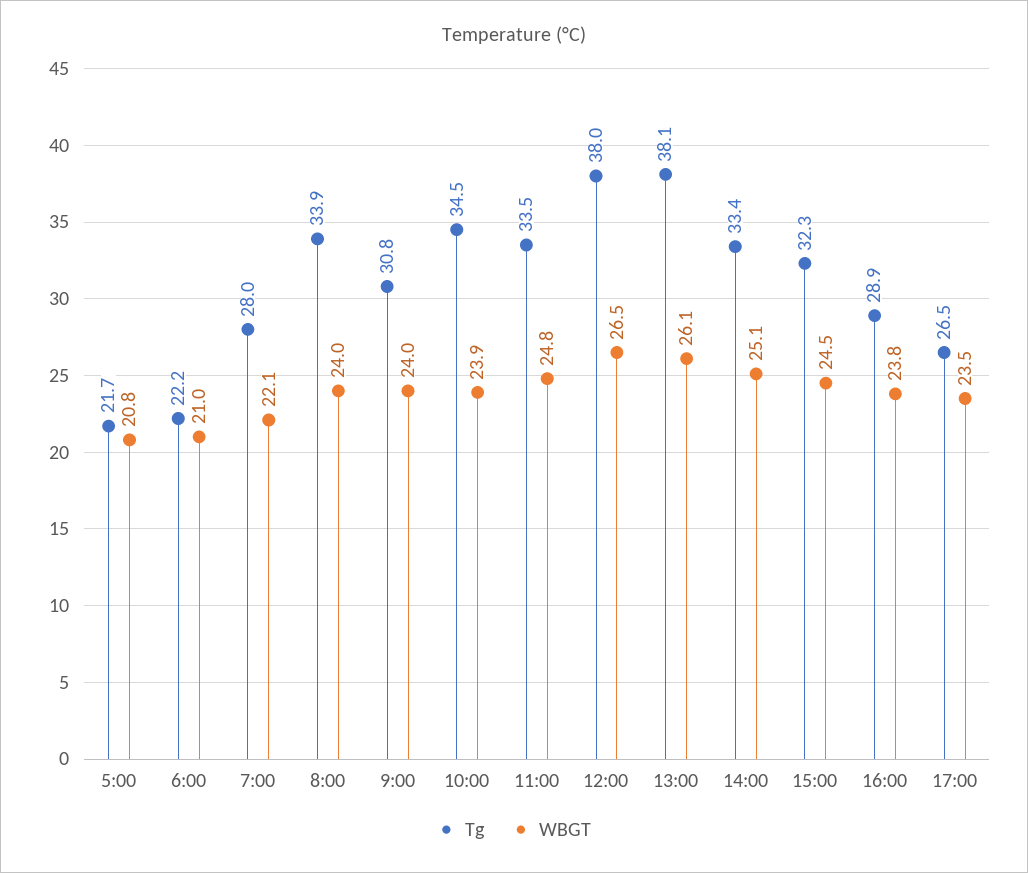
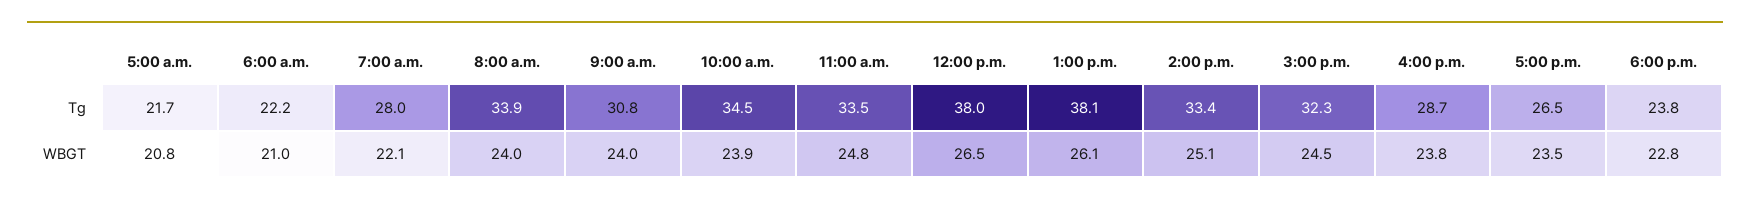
Tg, 16:00: 28.9 -> 28.7
Tg, 6:00 p.m.: none -> 23.8
WBGT, 6:00 p.m.: none -> 22.8

